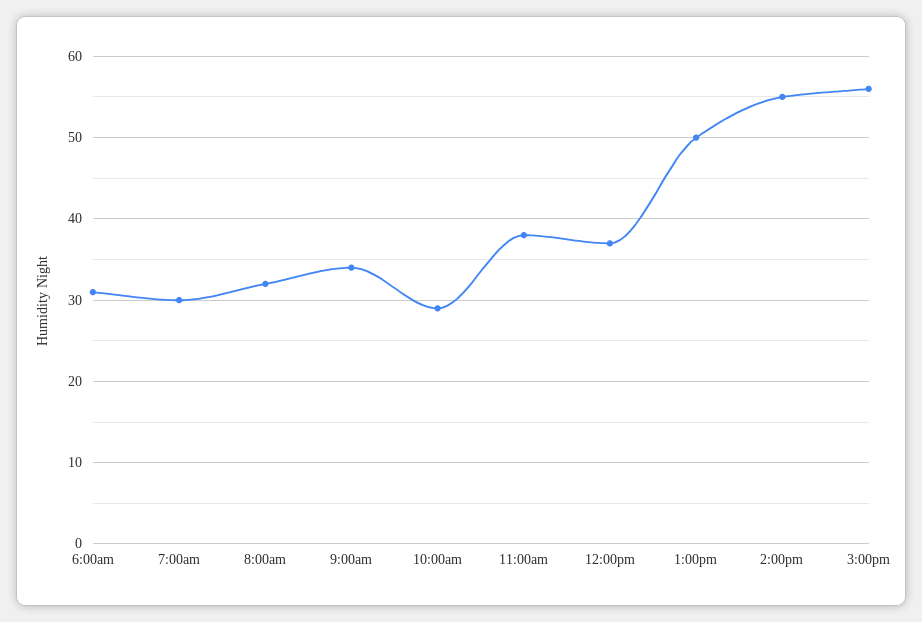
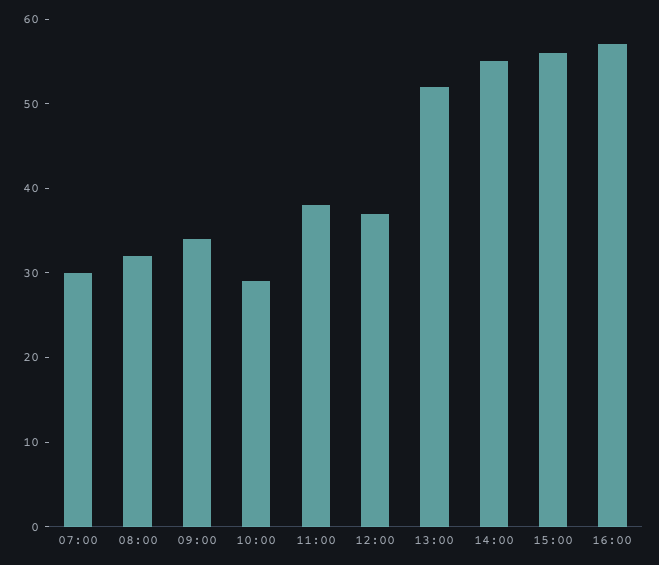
6:00am: 31 -> none
1:00pm: 50 -> 52
16:00: none -> 57

